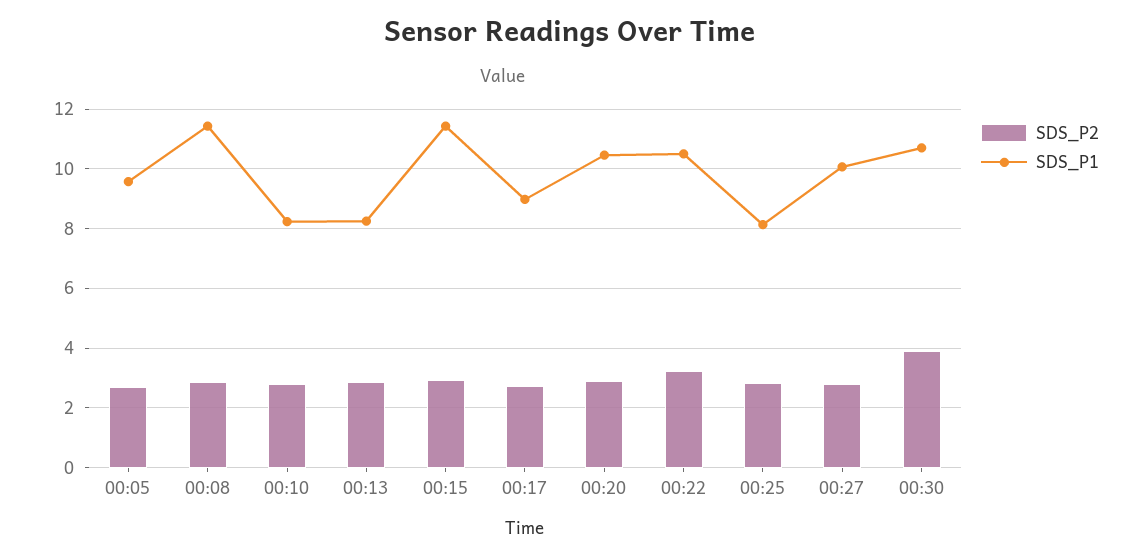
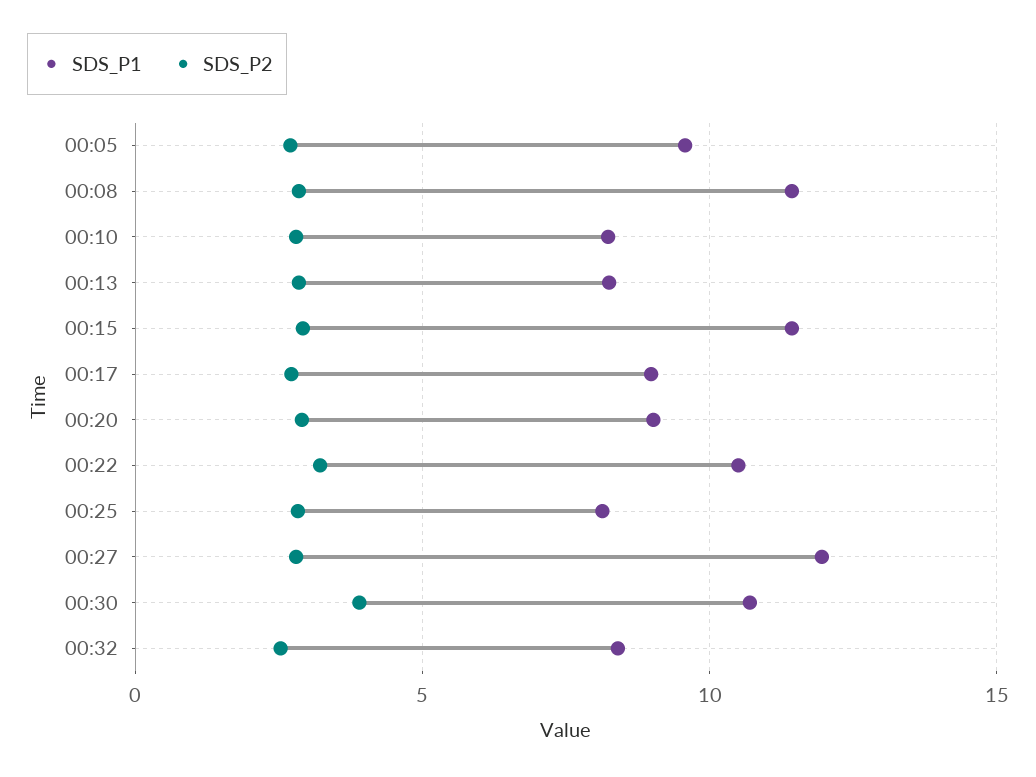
SDS_P1, 00:20: 10.5 -> 9
SDS_P1, 00:27: 10 -> 12
SDS_P1, 00:32: none -> 8.5
SDS_P2, 00:32: none -> 2.5

